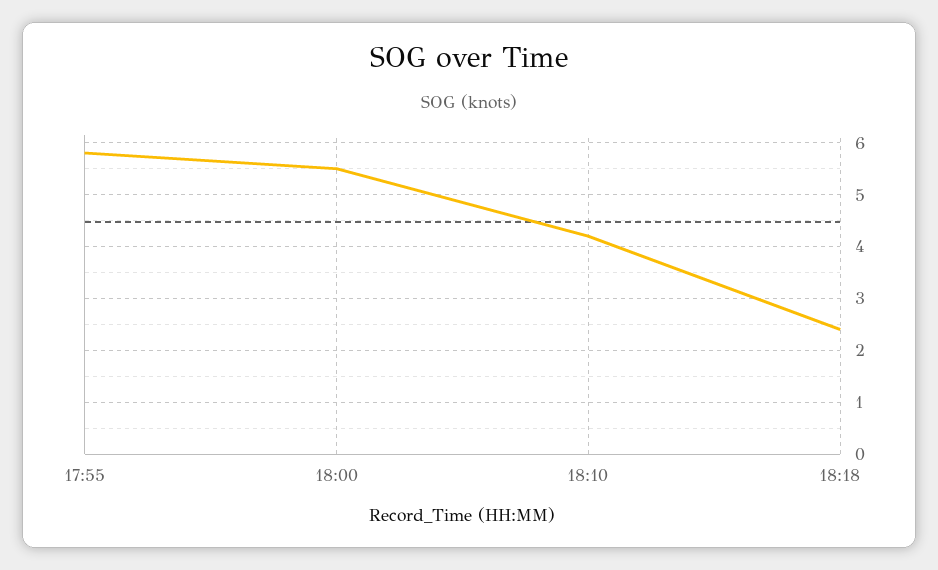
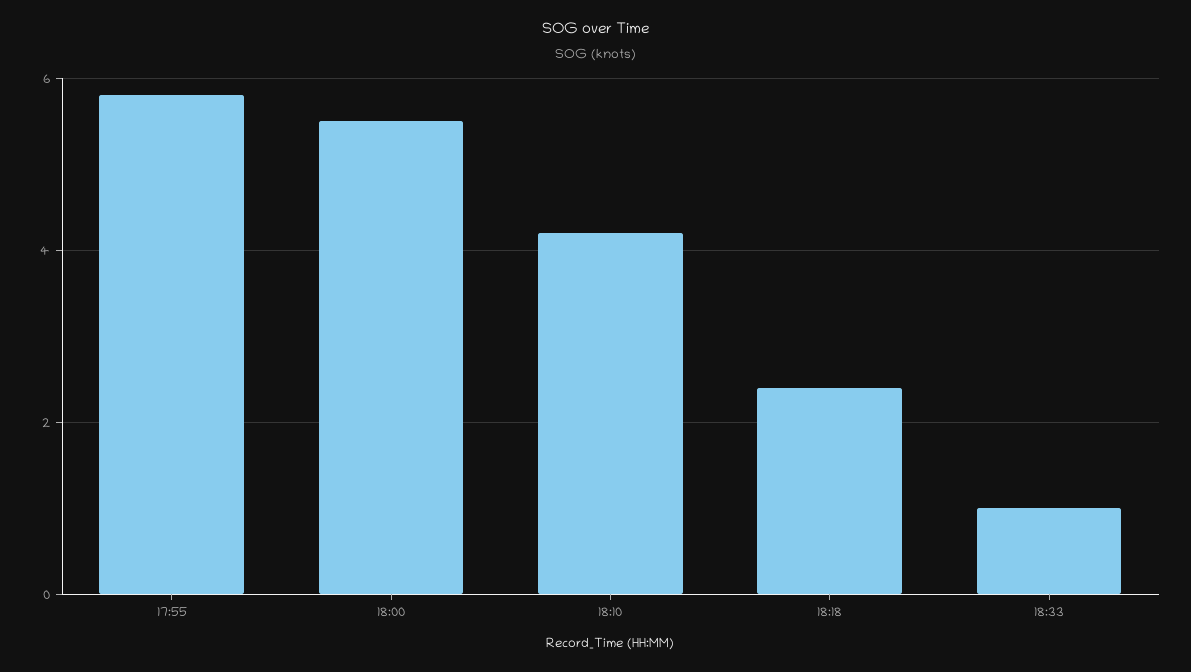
18:33: none -> 1

